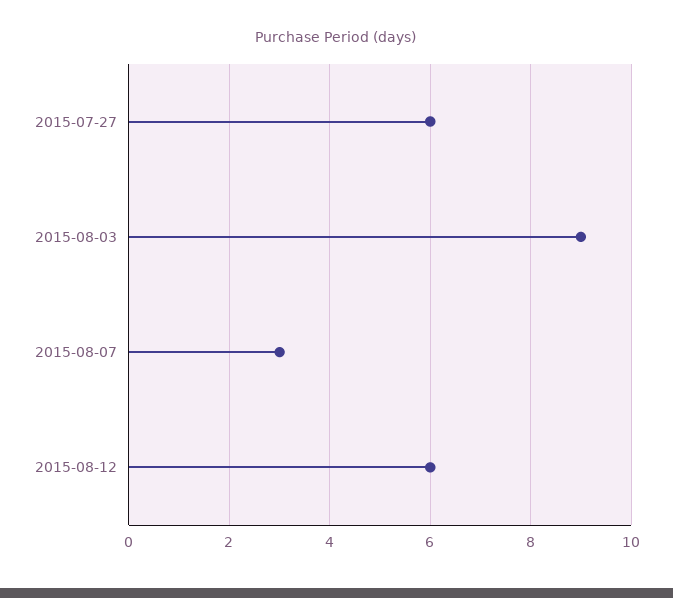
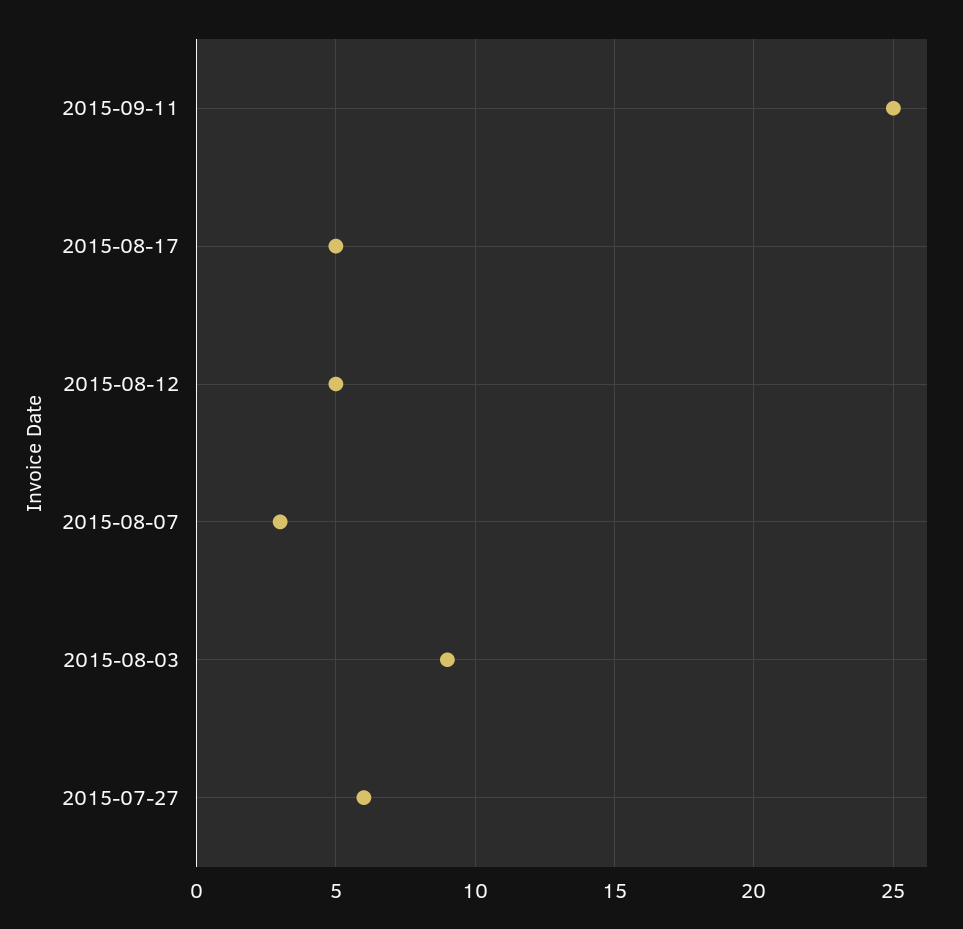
2015-08-12: 6 -> 5
2015-09-11: none -> 25
2015-08-17: none -> 5

